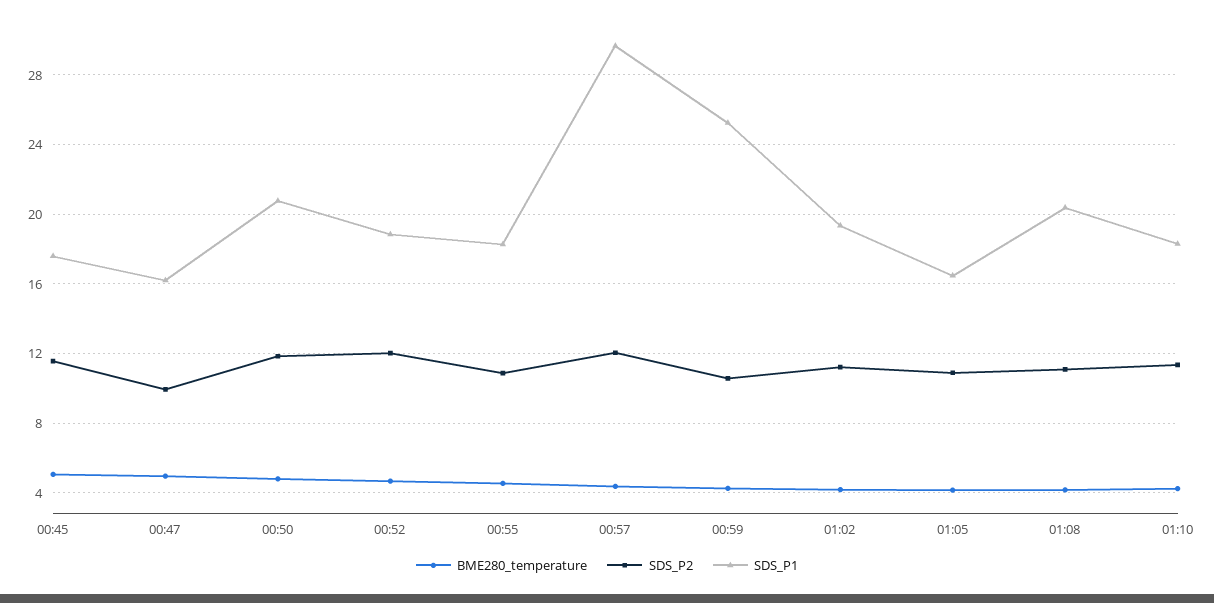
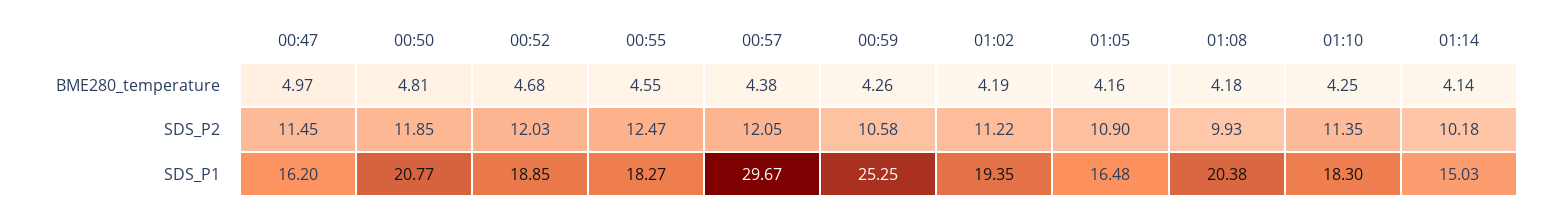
BME280_temperature, 00:45: 5 -> none
SDS_P2, 00:45: 11.5 -> none
SDS_P1, 00:45: 17.5 -> none
SDS_P2, 00:47: 10 -> 11.45
SDS_P2, 00:55: 11 -> 12.47
SDS_P2, 01:08: 11 -> 9.93
BME280_temperature, 01:14: none -> 4.14
SDS_P2, 01:14: none -> 10.18
SDS_P1, 01:14: none -> 15.03

